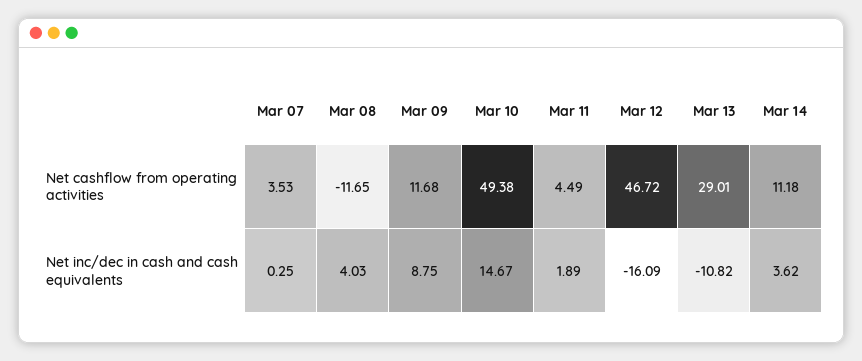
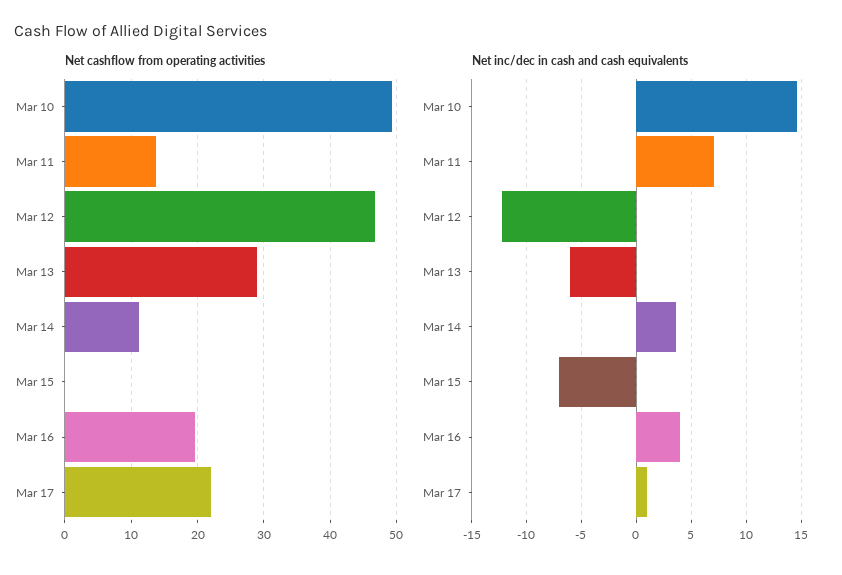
Net cashflow from operating activities, Mar 07: 3.53 -> none
Net cashflow from operating activities, Mar 08: -11.65 -> none
Net cashflow from operating activities, Mar 09: 11.68 -> none
Net cashflow from operating activities, Mar 11: 4.49 -> 14
Net inc/dec in cash and cash equivalents, Mar 07: 0.25 -> none
Net inc/dec in cash and cash equivalents, Mar 08: 4.03 -> none
Net inc/dec in cash and cash equivalents, Mar 09: 8.75 -> none
Net inc/dec in cash and cash equivalents, Mar 11: 1.89 -> 7
Net inc/dec in cash and cash equivalents, Mar 12: -16.09 -> -12
Net inc/dec in cash and cash equivalents, Mar 13: -10.82 -> -6
Net cashflow from operating activities, Mar 15: none -> 0
Net cashflow from operating activities, Mar 16: none -> 20
Net cashflow from operating activities, Mar 17: none -> 22
Net inc/dec in cash and cash equivalents, Mar 15: none -> -7
Net inc/dec in cash and cash equivalents, Mar 16: none -> 4
Net inc/dec in cash and cash equivalents, Mar 17: none -> 1

